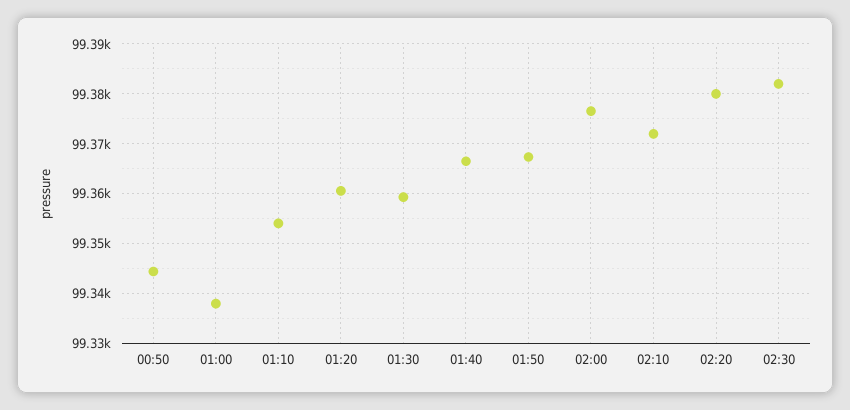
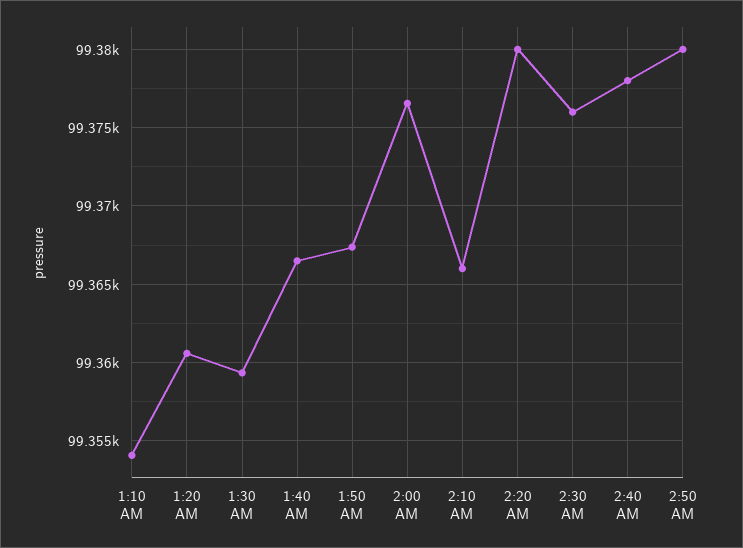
00:50: 99344 -> none
01:00: 99338 -> none
02:10: 99372 -> 99366
02:30: 99382 -> 99376
2:40 AM: none -> 99378
2:50 AM: none -> 99380

